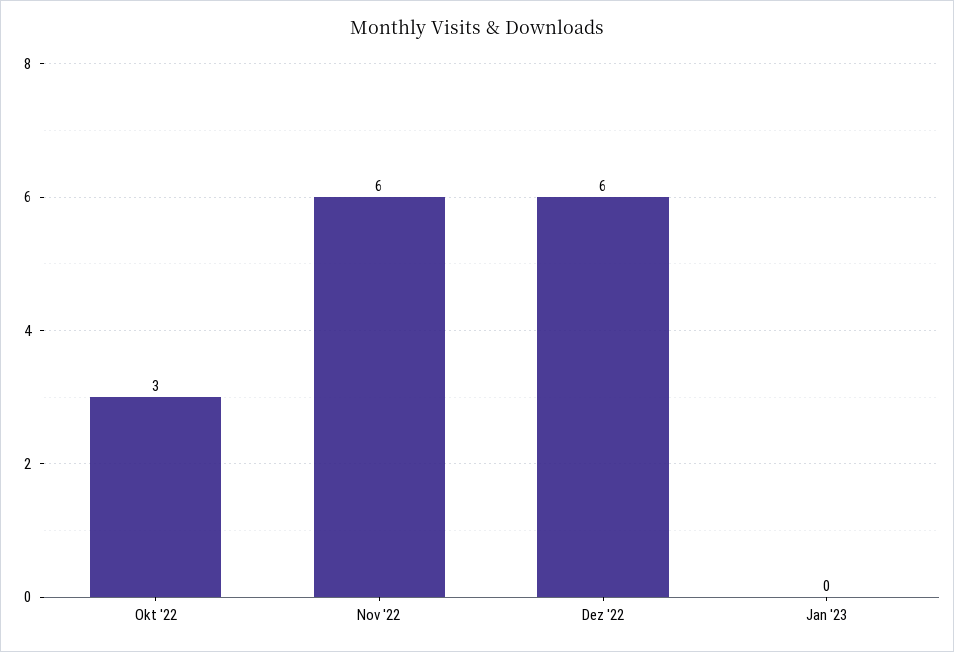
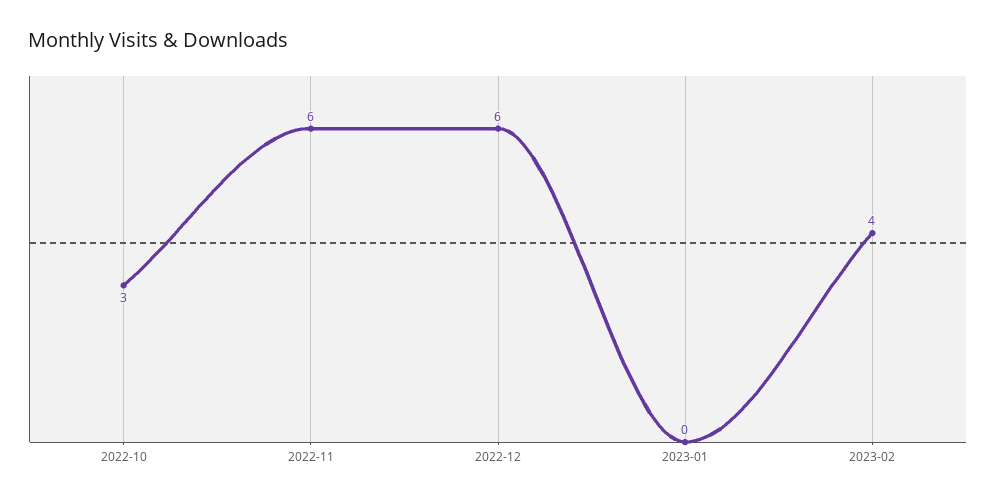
2023-02: none -> 4

